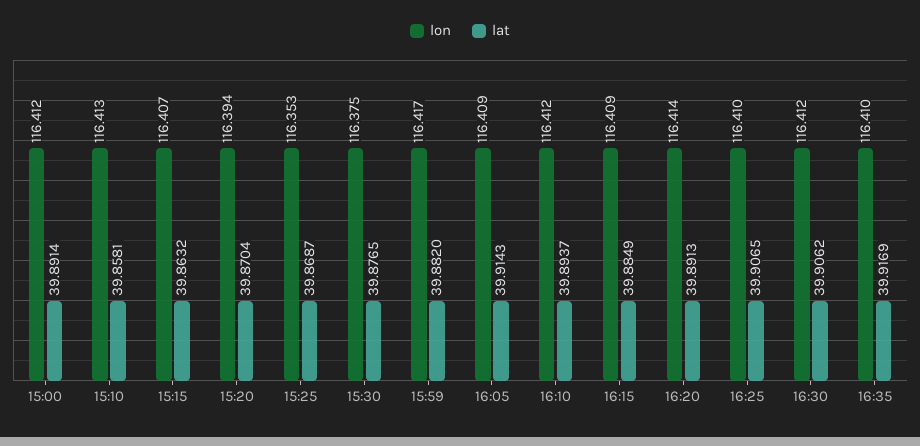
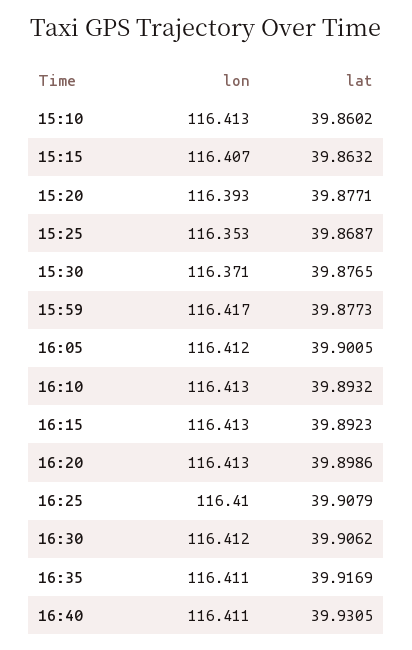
lon, 15:00: 116.412 -> none
lat, 15:00: 39.8914 -> none
lat, 15:10: 39.8581 -> 39.8602
lon, 15:20: 116.394 -> 116.393
lat, 15:20: 39.8704 -> 39.8771
lon, 15:30: 116.375 -> 116.371
lat, 15:59: 39.882 -> 39.8773
lon, 16:05: 116.409 -> 116.412
lat, 16:05: 39.9143 -> 39.9005
lon, 16:10: 116.412 -> 116.413
lat, 16:10: 39.8937 -> 39.8932
lon, 16:15: 116.409 -> 116.413
lat, 16:15: 39.8849 -> 39.8923
lon, 16:20: 116.414 -> 116.413
lat, 16:20: 39.8913 -> 39.8986
lat, 16:25: 39.9065 -> 39.9079
lon, 16:35: 116.41 -> 116.411
lon, 16:40: none -> 116.411
lat, 16:40: none -> 39.9305

